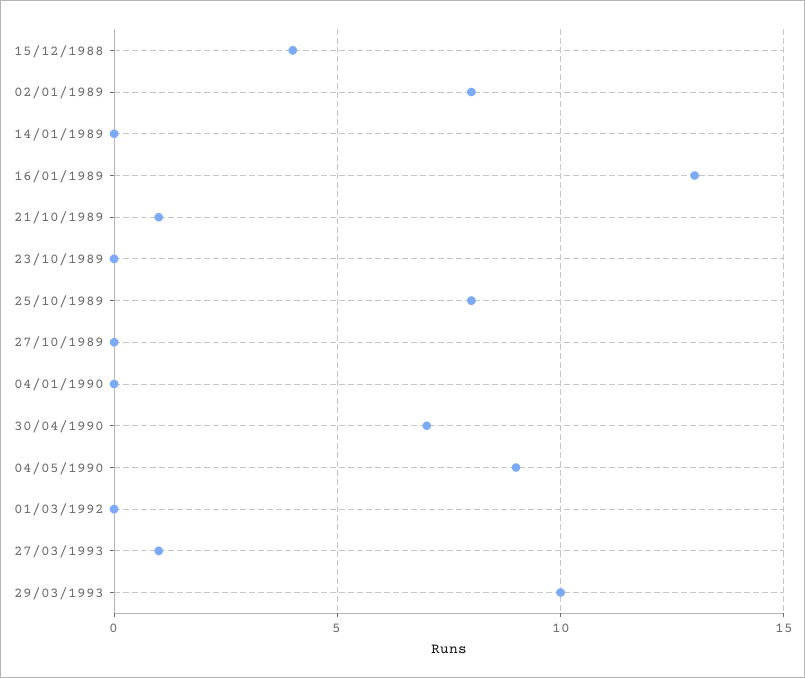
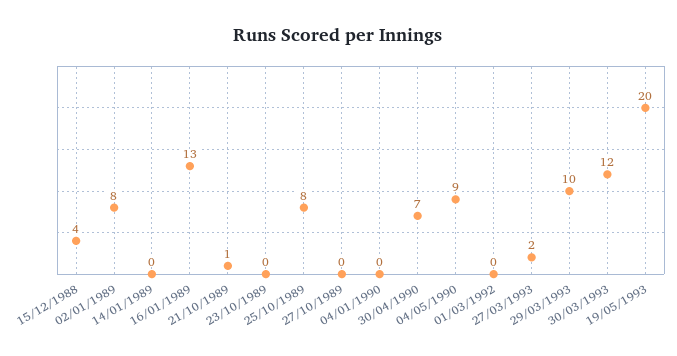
27/03/1993: 1 -> 2
30/03/1993: none -> 12
19/05/1993: none -> 20

